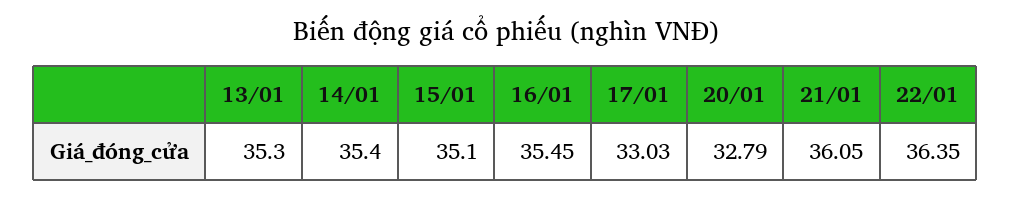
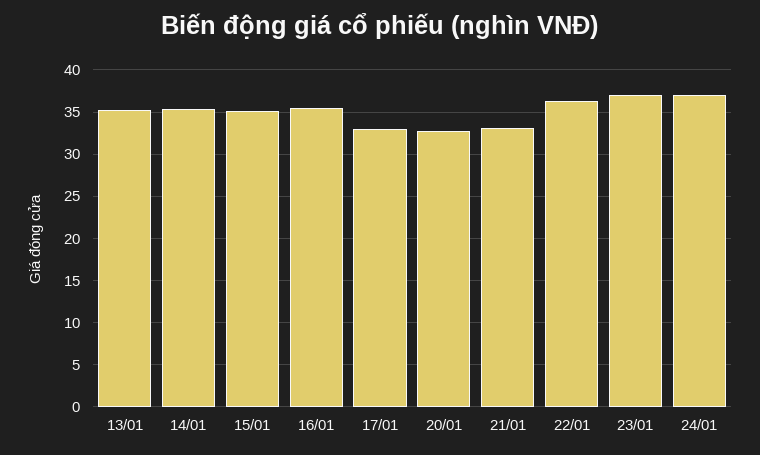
21/01: 36.05 -> 33
23/01: none -> 37
24/01: none -> 37

